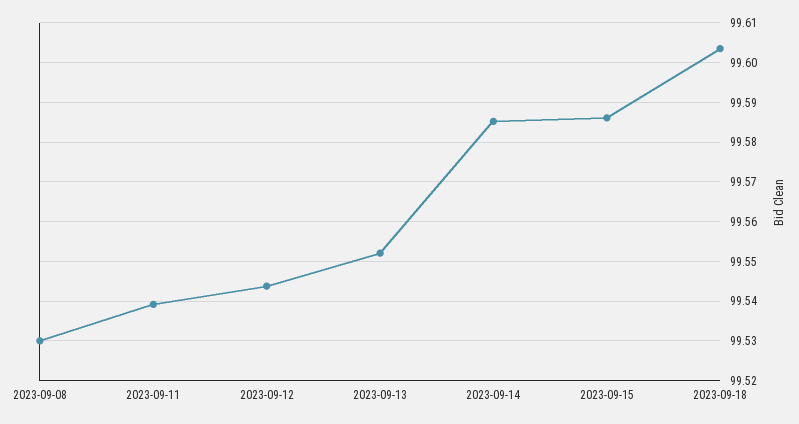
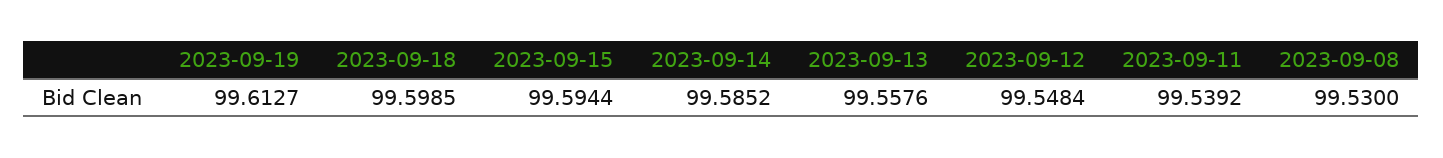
2023-09-12: 99.544 -> 99.5484
2023-09-13: 99.552 -> 99.5576
2023-09-15: 99.586 -> 99.5944
2023-09-18: 99.604 -> 99.5985
2023-09-19: none -> 99.6127

